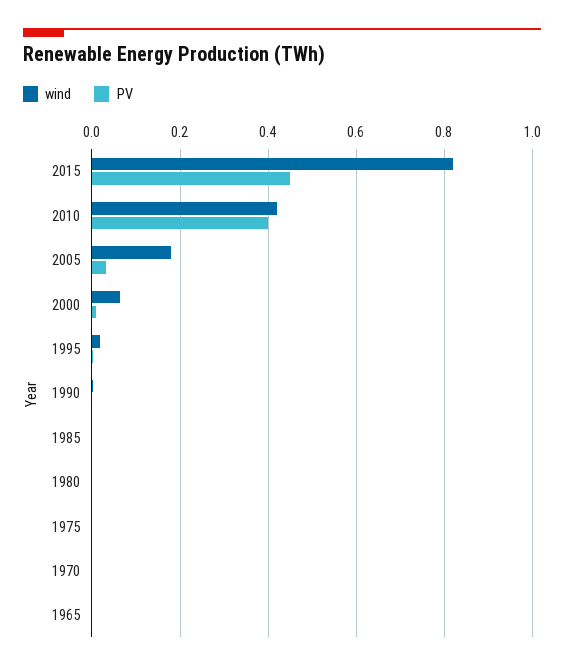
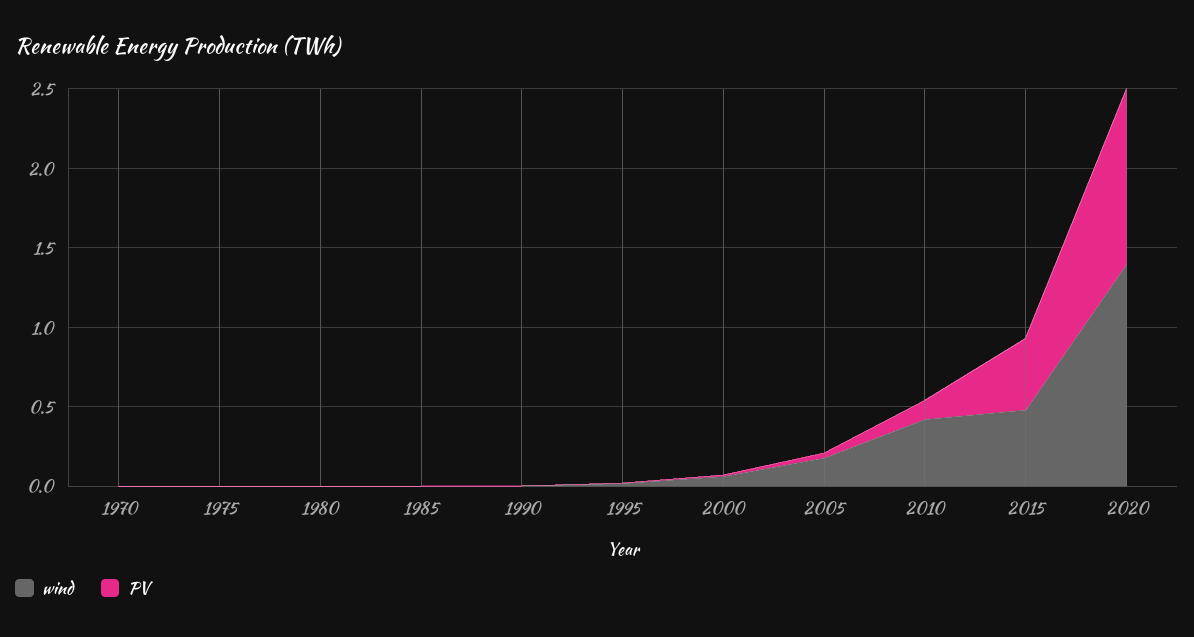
wind, 2015: 0.82 -> 0.5
PV, 2010: 0.4 -> 0.1
wind, 1965: 0 -> none
PV, 1965: 0 -> none
wind, 2020: none -> 1.4
PV, 2020: none -> 1.1

